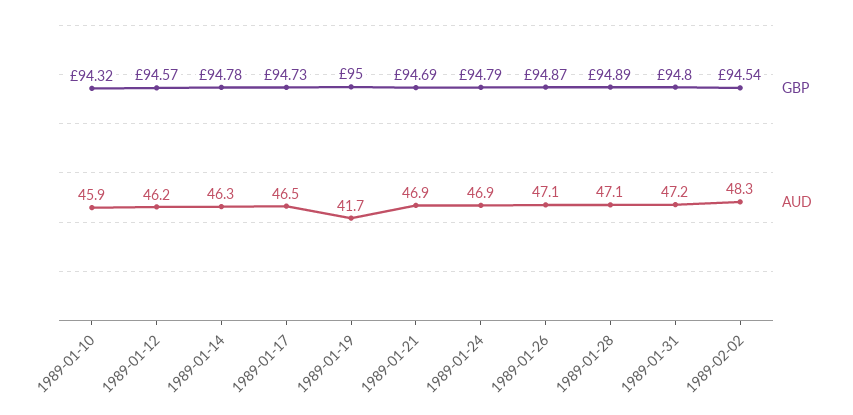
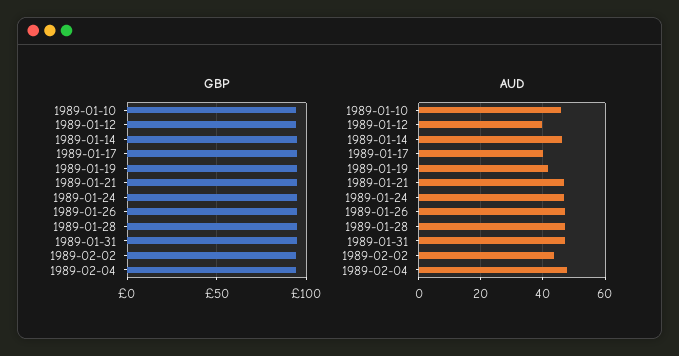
AUD, 1989-01-12: 46.2 -> 40
AUD, 1989-01-17: 46.5 -> 40
AUD, 1989-02-02: 48.3 -> 44
GBP, 1989-02-04: none -> 95
AUD, 1989-02-04: none -> 48

